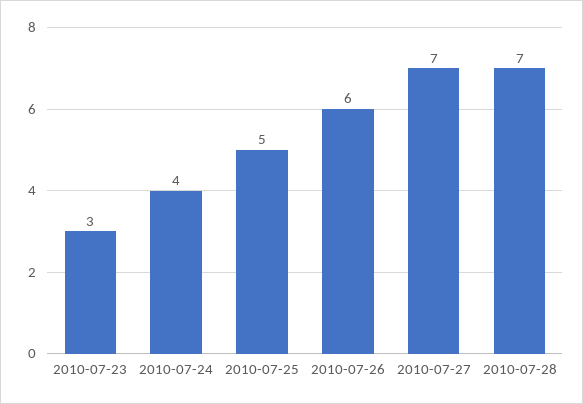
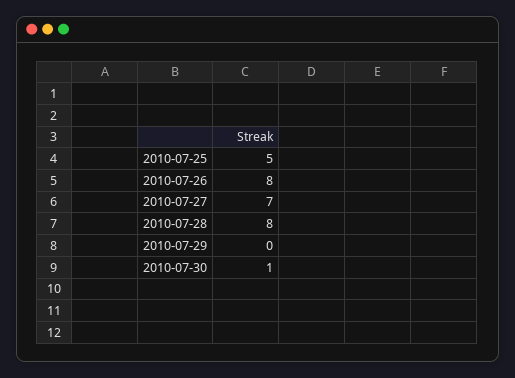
2010-07-23: 3 -> none
2010-07-24: 4 -> none
2010-07-26: 6 -> 8
2010-07-28: 7 -> 8
2010-07-29: none -> 0
2010-07-30: none -> 1

